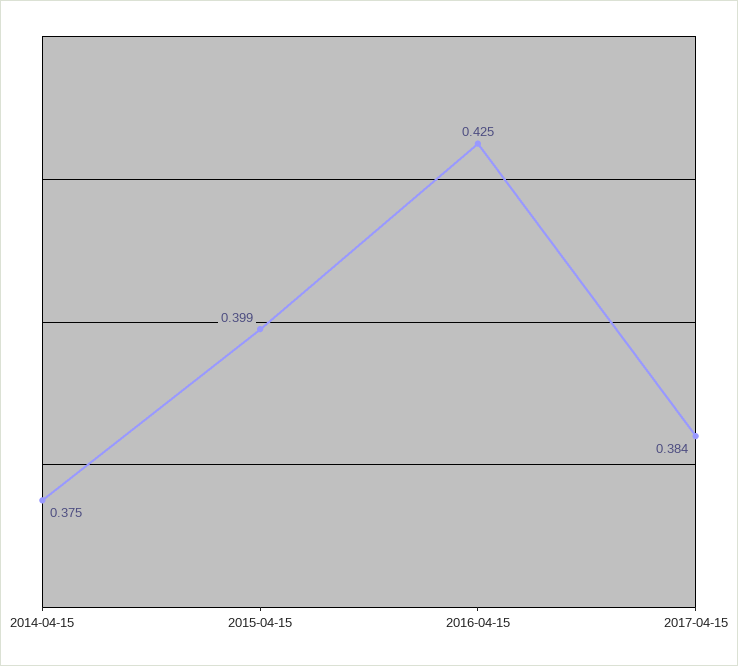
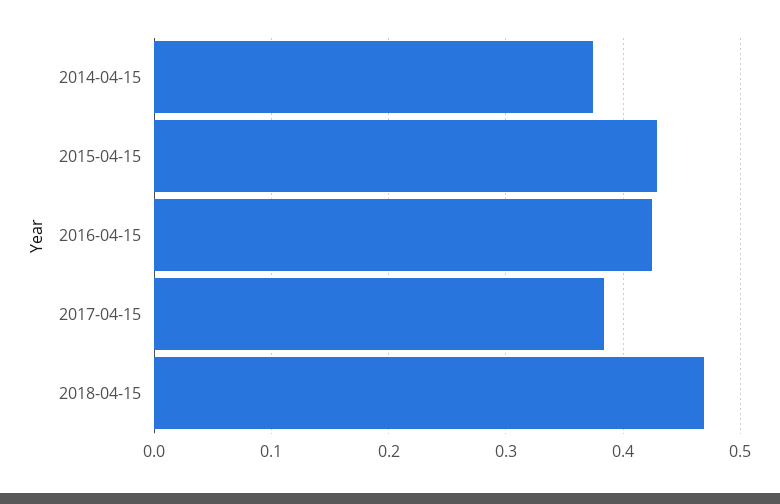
2015-04-15: 0.399 -> 0.43
2018-04-15: none -> 0.47

